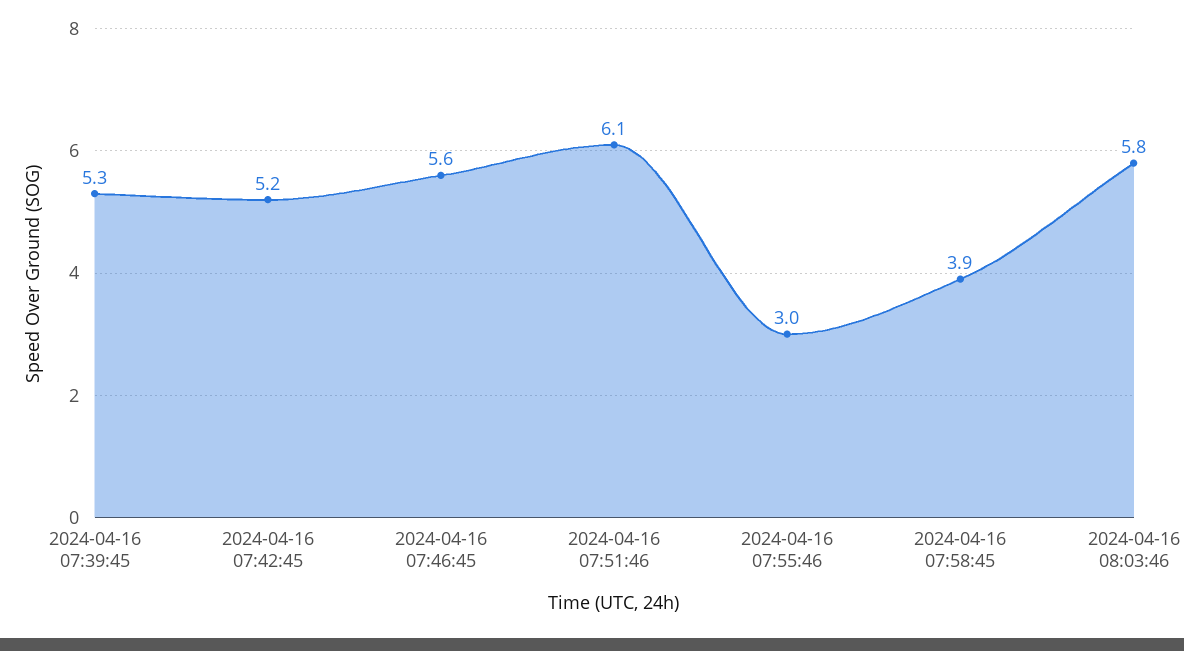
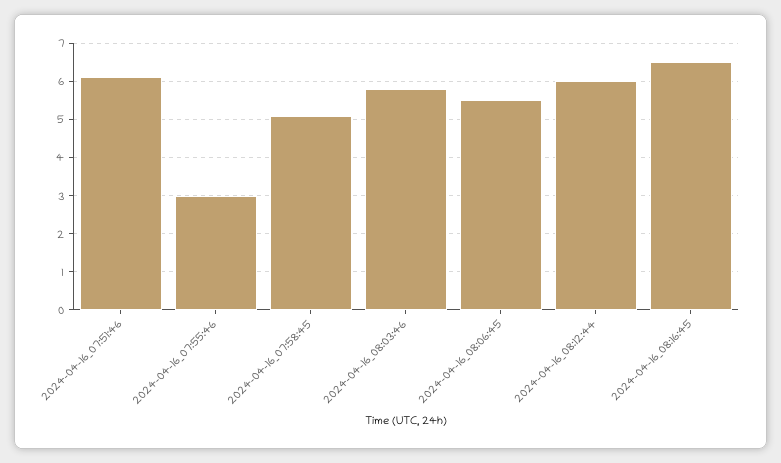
2024-04-16 07:39:45: 5.3 -> none
2024-04-16 07:42:45: 5.2 -> none
2024-04-16 07:46:45: 5.6 -> none
2024-04-16 07:58:45: 3.9 -> 5
2024-04-16_08:06:45: none -> 5.5
2024-04-16_08:12:44: none -> 6
2024-04-16_08:16:45: none -> 6.5

